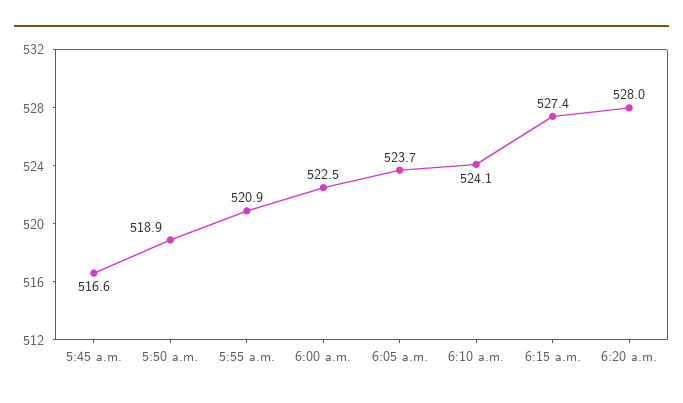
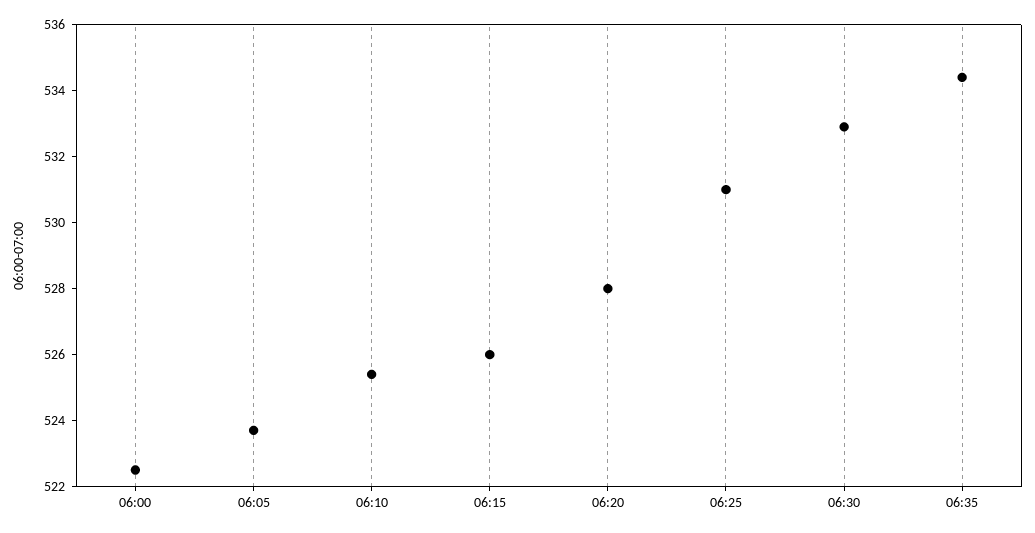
5:45 a.m.: 516.6 -> none
5:50 a.m.: 518.9 -> none
5:55 a.m.: 520.9 -> none
6:10 a.m.: 524.1 -> 525.5
6:15 a.m.: 527.4 -> 526
06:25: none -> 531
06:30: none -> 533
06:35: none -> 534.5

